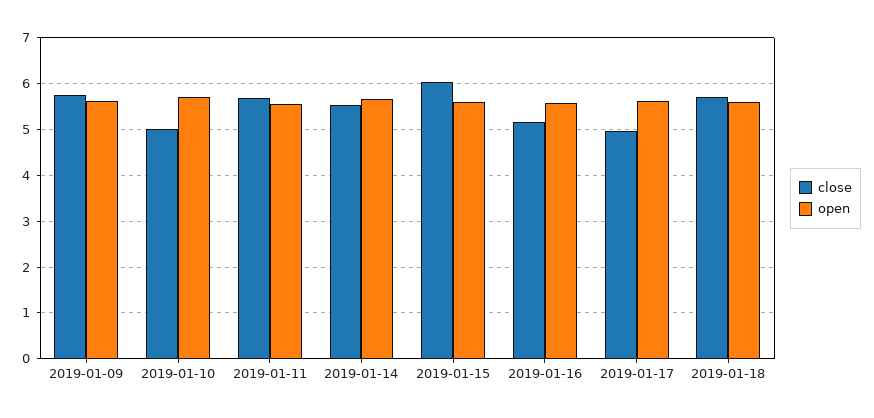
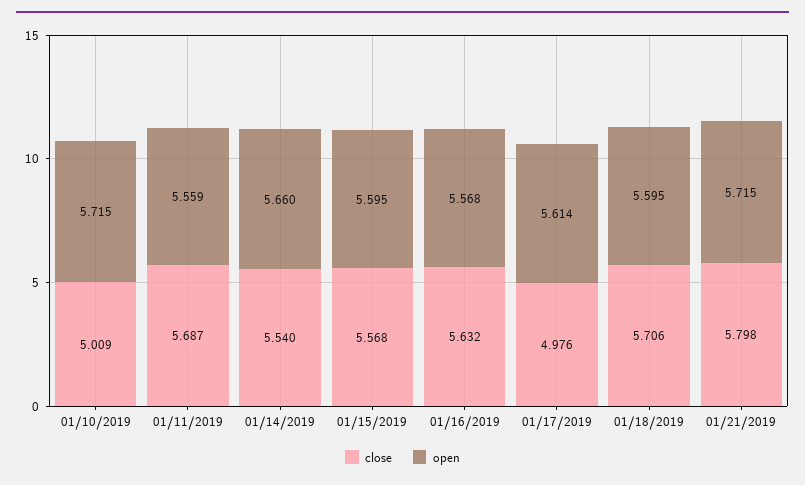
close, 2019-01-09: 5.8 -> none
open, 2019-01-09: 5.6 -> none
close, 2019-01-15: 6 -> 5.568
close, 2019-01-16: 5.2 -> 5.632
close, 01/21/2019: none -> 5.798
open, 01/21/2019: none -> 5.715

